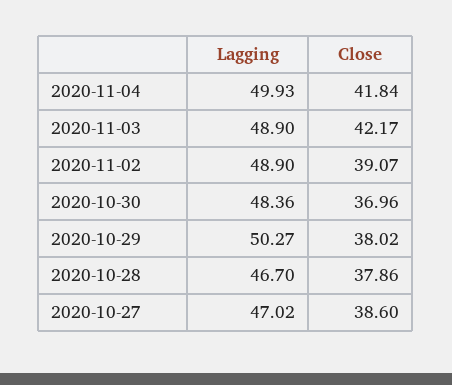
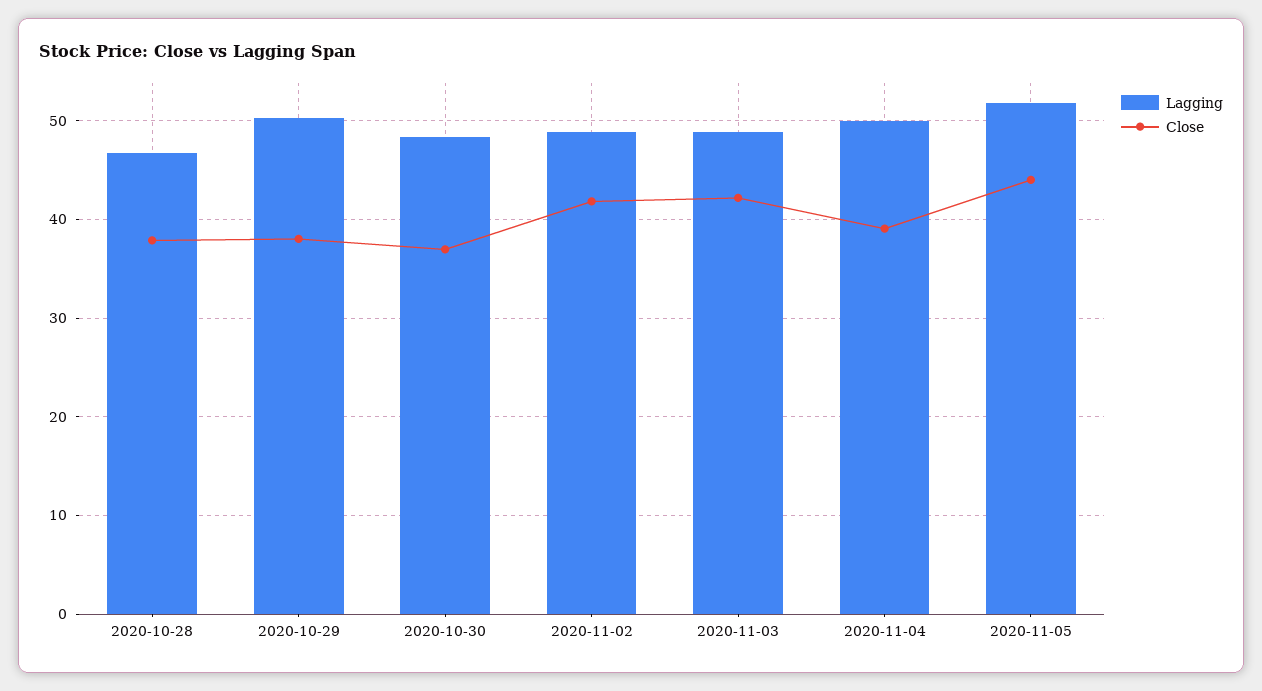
Close, 2020-11-04: 41.84 -> 39
Close, 2020-11-02: 39.07 -> 42
Lagging, 2020-10-27: 47.02 -> none
Close, 2020-10-27: 38.6 -> none
Lagging, 2020-11-05: none -> 52
Close, 2020-11-05: none -> 44

